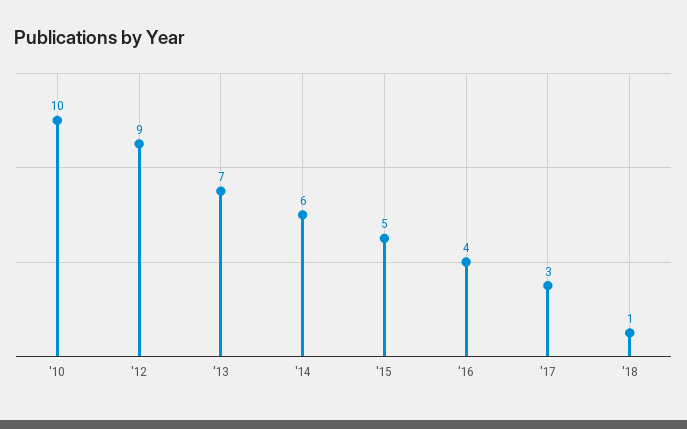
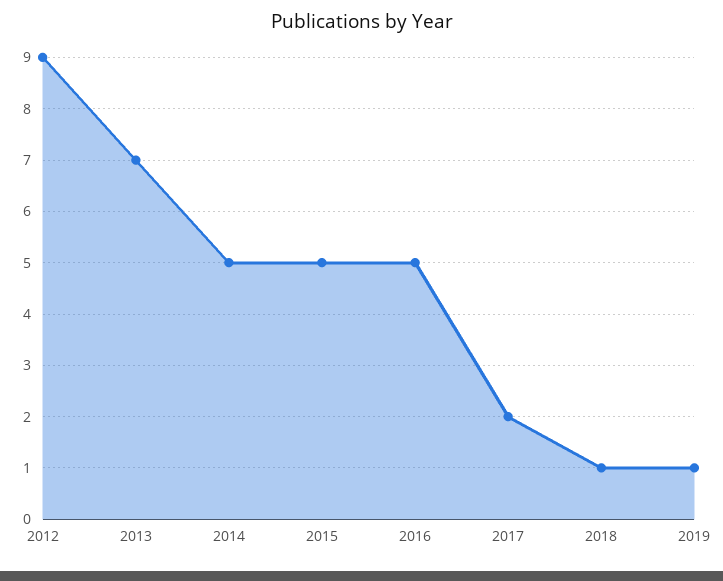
'10: 10 -> none
'14: 6 -> 5
'16: 4 -> 5
'17: 3 -> 2
2019: none -> 1

